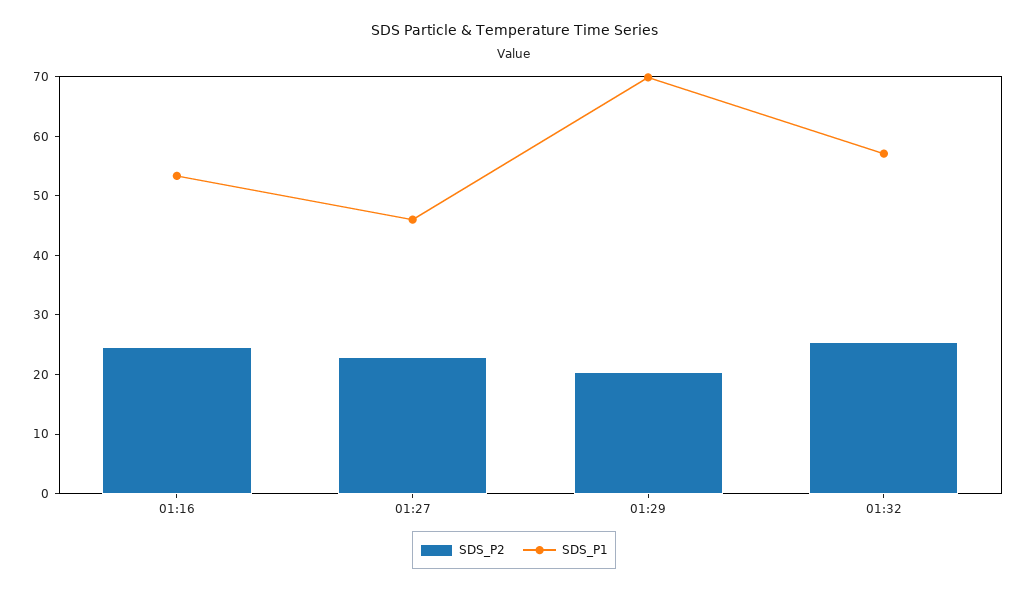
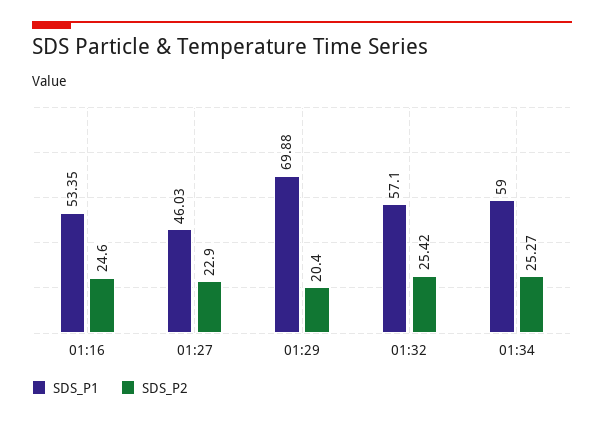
SDS_P1, 01:34: none -> 59
SDS_P2, 01:34: none -> 25.27

